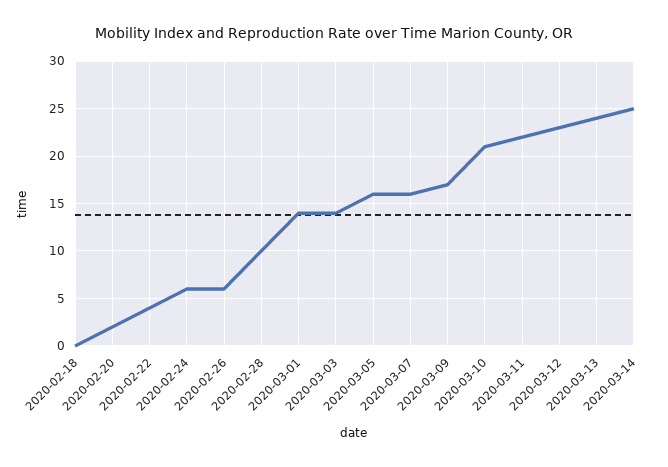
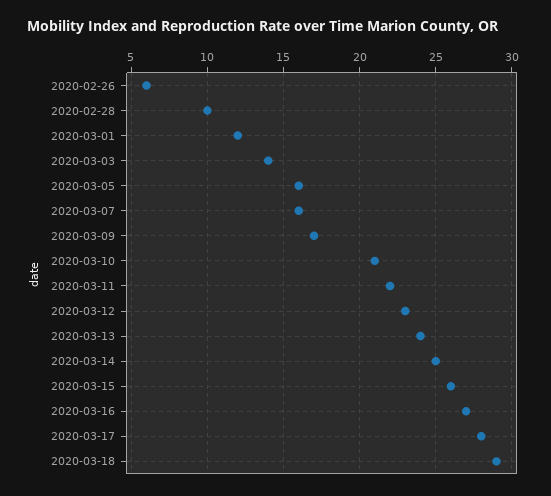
2020-02-18: 0 -> none
2020-02-20: 2 -> none
2020-02-22: 4 -> none
2020-02-24: 6 -> none
2020-03-01: 14 -> 12
2020-03-15: none -> 26
2020-03-16: none -> 27
2020-03-17: none -> 28
2020-03-18: none -> 29

